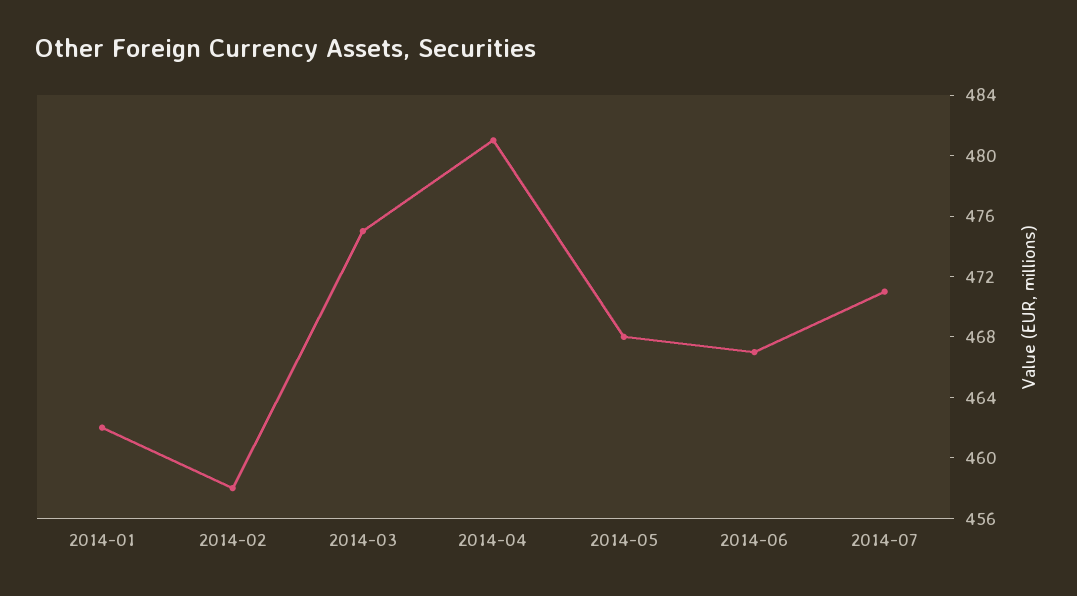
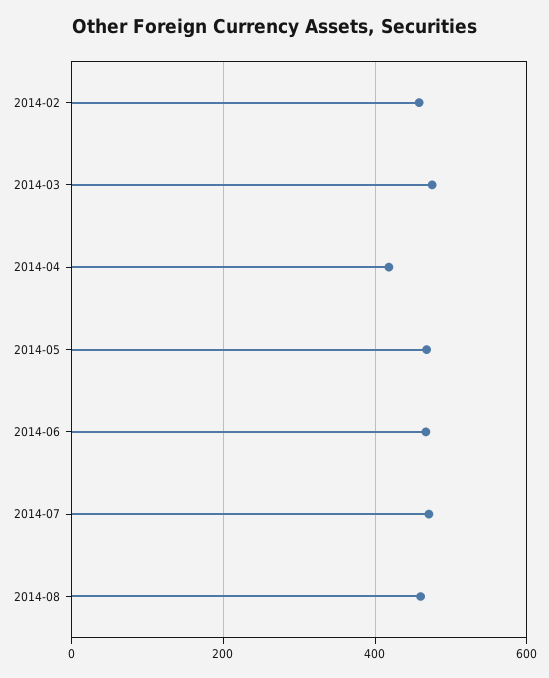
2014-01: 462 -> none
2014-04: 481 -> 420
2014-08: none -> 460

